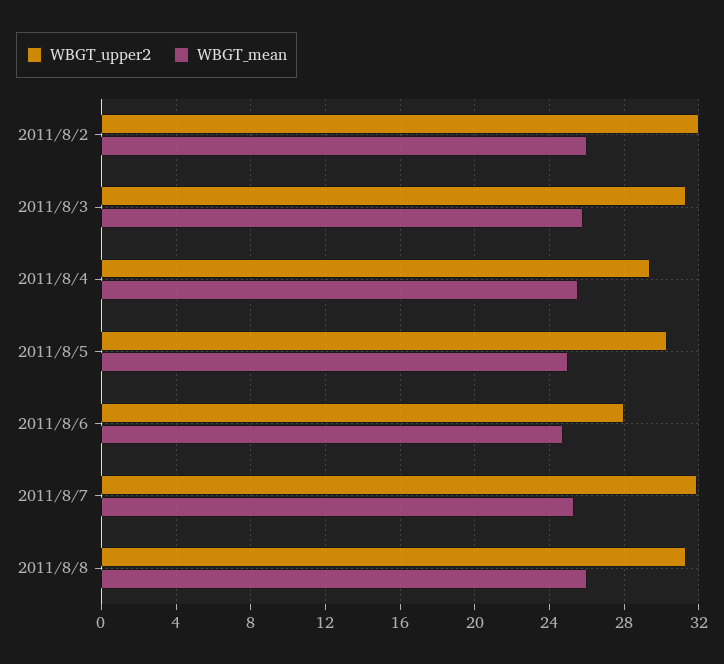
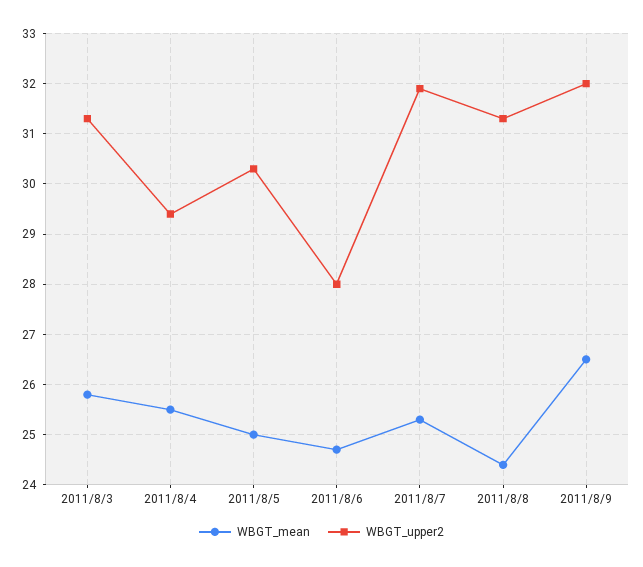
WBGT_upper2, 2011/8/2: 32 -> none
WBGT_mean, 2011/8/2: 26 -> none
WBGT_mean, 2011/8/8: 26 -> 24.5
WBGT_mean, 2011/8/9: none -> 26.5
WBGT_upper2, 2011/8/9: none -> 32

